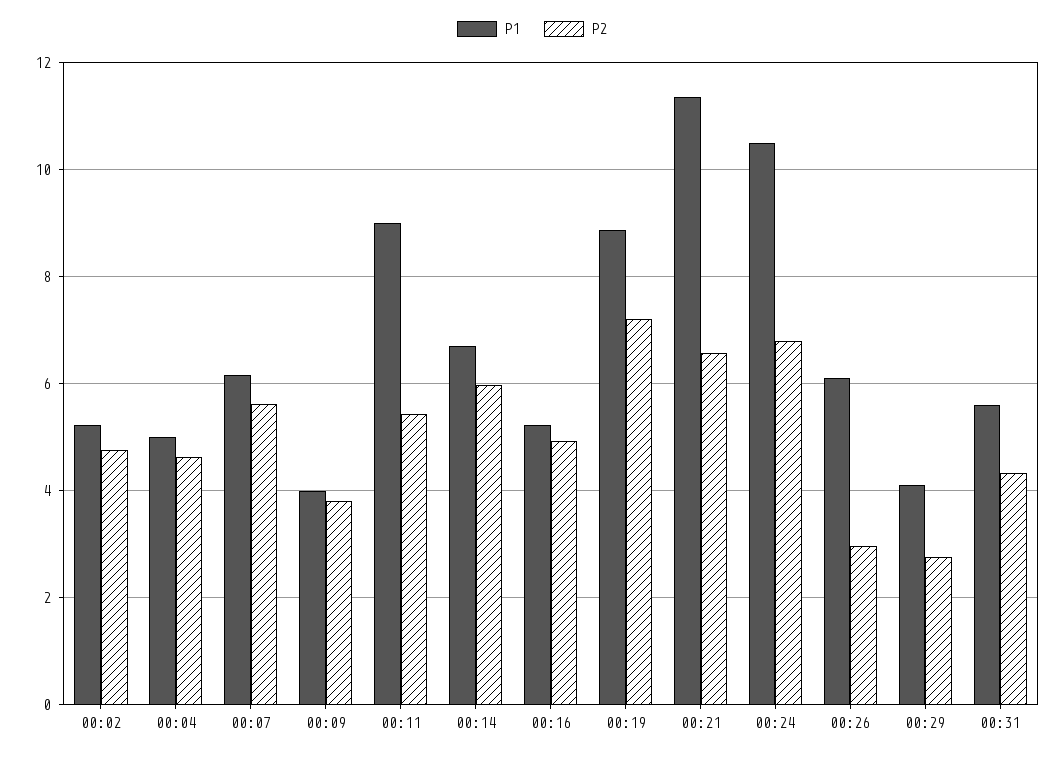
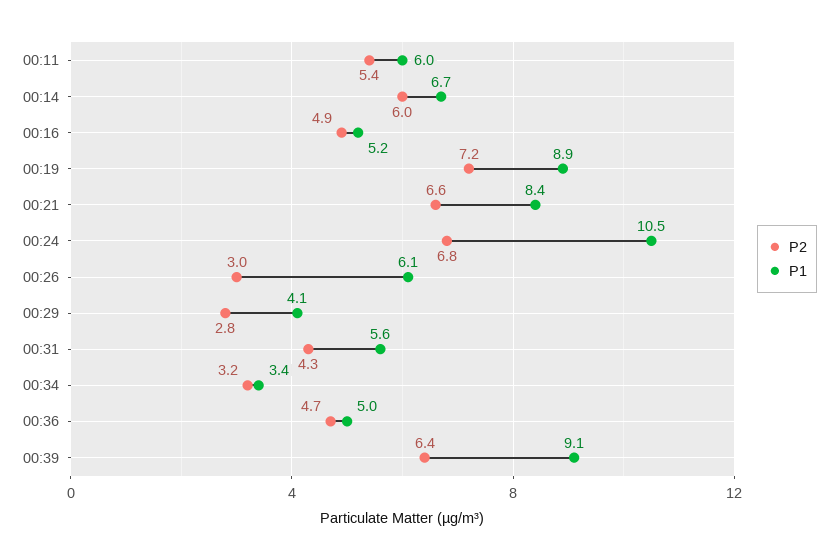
P1, 00:02: 5.2 -> none
P2, 00:02: 4.8 -> none
P1, 00:04: 5 -> none
P2, 00:04: 4.6 -> none
P1, 00:07: 6.2 -> none
P2, 00:07: 5.6 -> none
P1, 00:09: 4 -> none
P2, 00:09: 3.8 -> none
P1, 00:11: 9 -> 6
P1, 00:21: 11.4 -> 8.4
P2, 00:34: none -> 3.2
P1, 00:34: none -> 3.4
P2, 00:36: none -> 4.7
P1, 00:36: none -> 5
P2, 00:39: none -> 6.4
P1, 00:39: none -> 9.1

